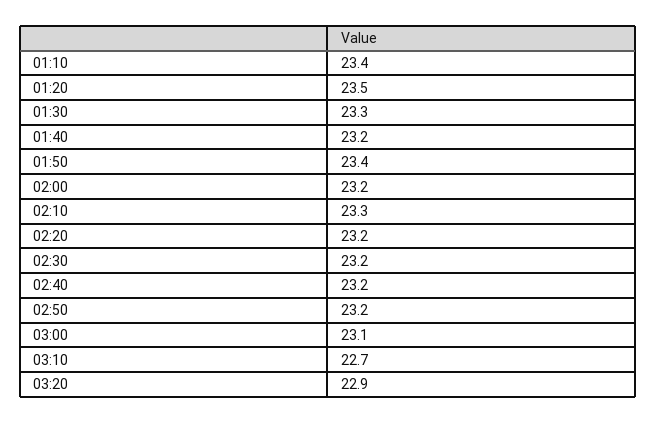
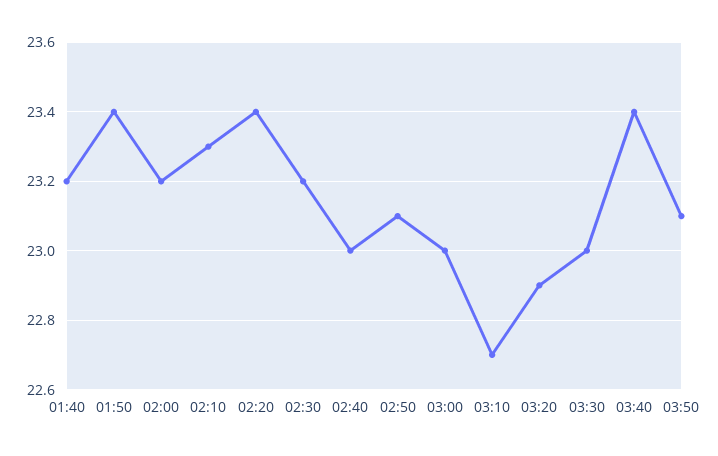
01:10: 23.4 -> none
01:20: 23.5 -> none
01:30: 23.3 -> none
02:20: 23.2 -> 23.4
02:40: 23.2 -> 23
02:50: 23.2 -> 23.1
03:00: 23.1 -> 23
03:30: none -> 23
03:40: none -> 23.4
03:50: none -> 23.1

